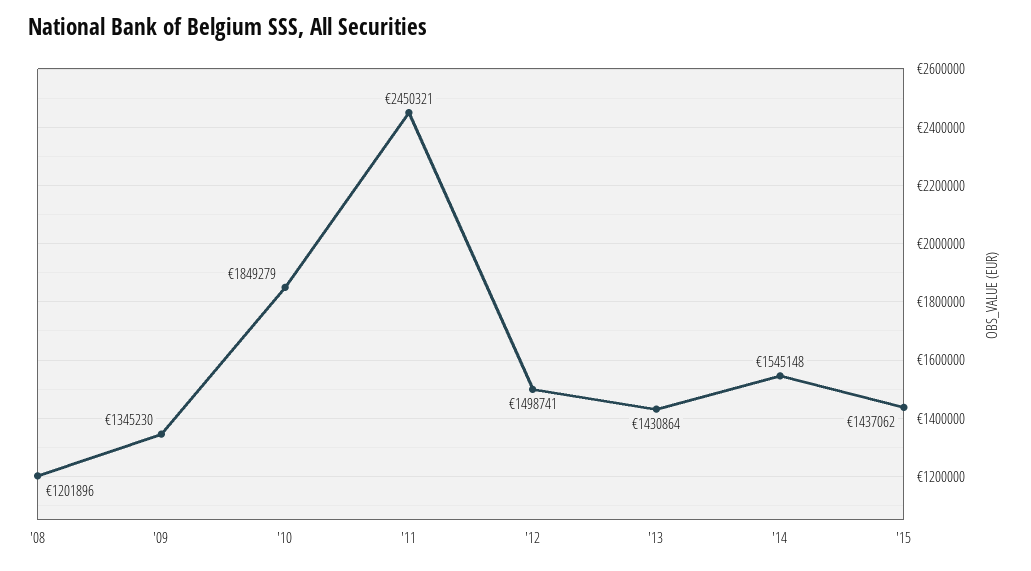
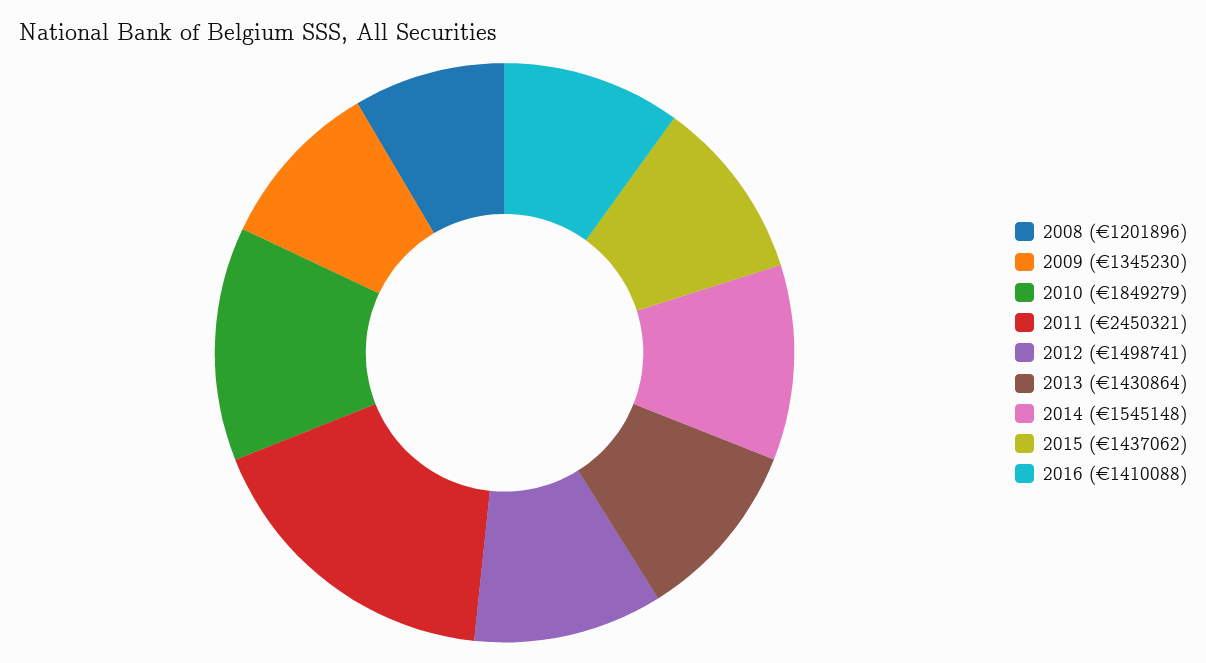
2016: none -> 1410088

